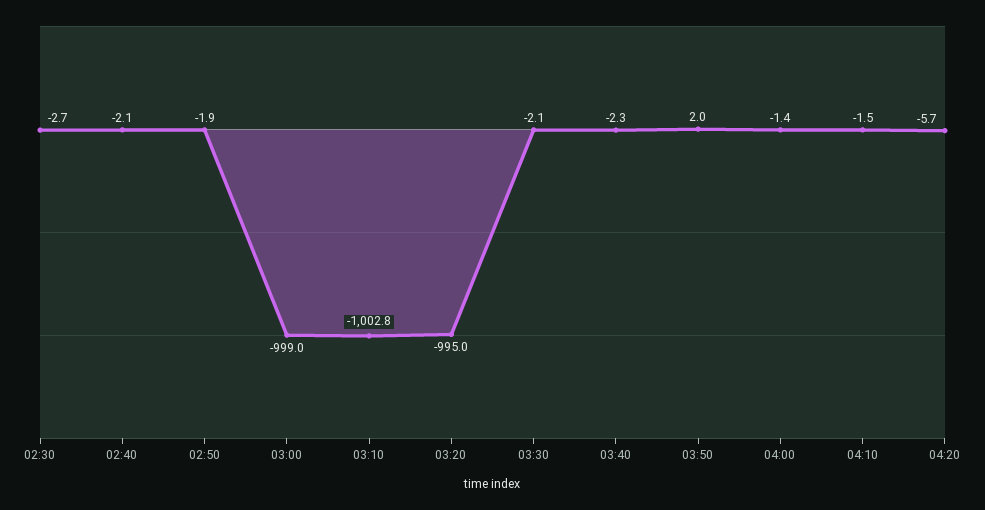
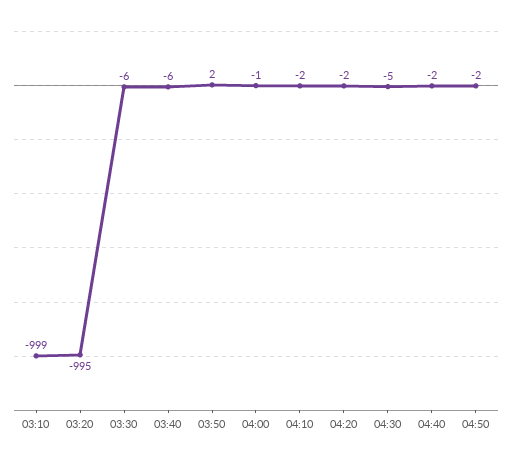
02:30: -2.7 -> none
02:40: -2.1 -> none
02:50: -1.9 -> none
03:00: -999 -> none
03:10: -1002.8 -> -999
03:30: -2.1 -> -6
03:40: -2.3 -> -6
04:20: -5.7 -> -2
04:30: none -> -5
04:40: none -> -2
04:50: none -> -2

